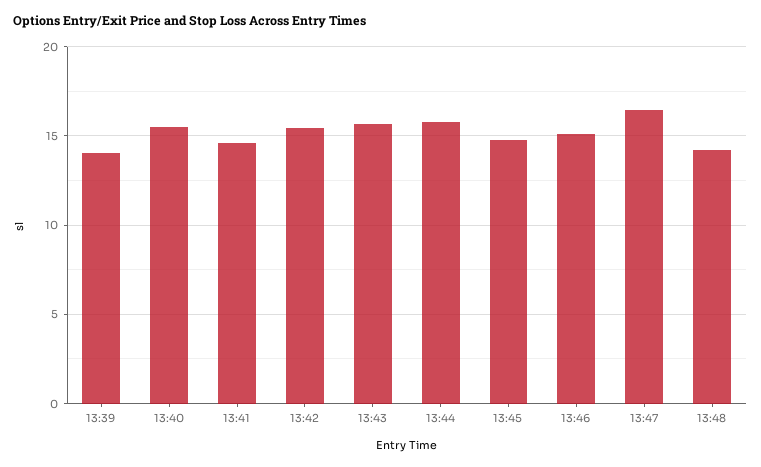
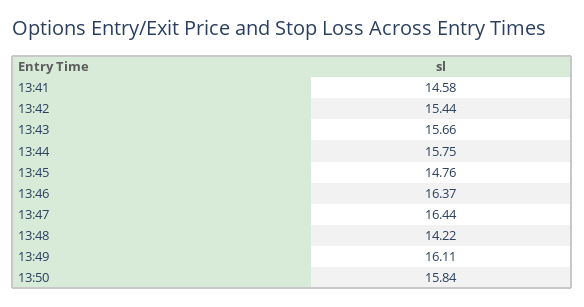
13:39: 14 -> none
13:40: 15.5 -> none
13:46: 15 -> 16.37
13:49: none -> 16.11
13:50: none -> 15.84

